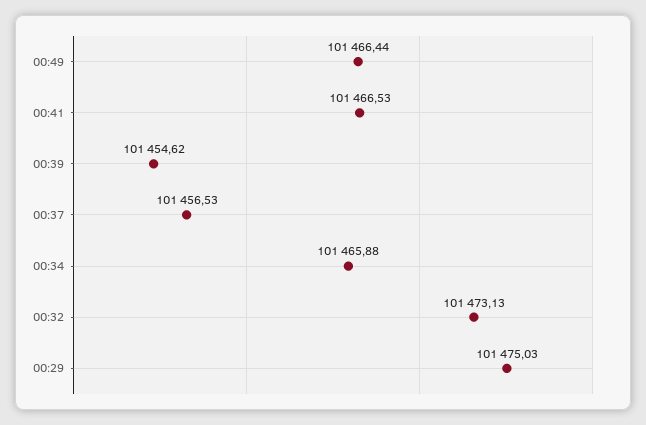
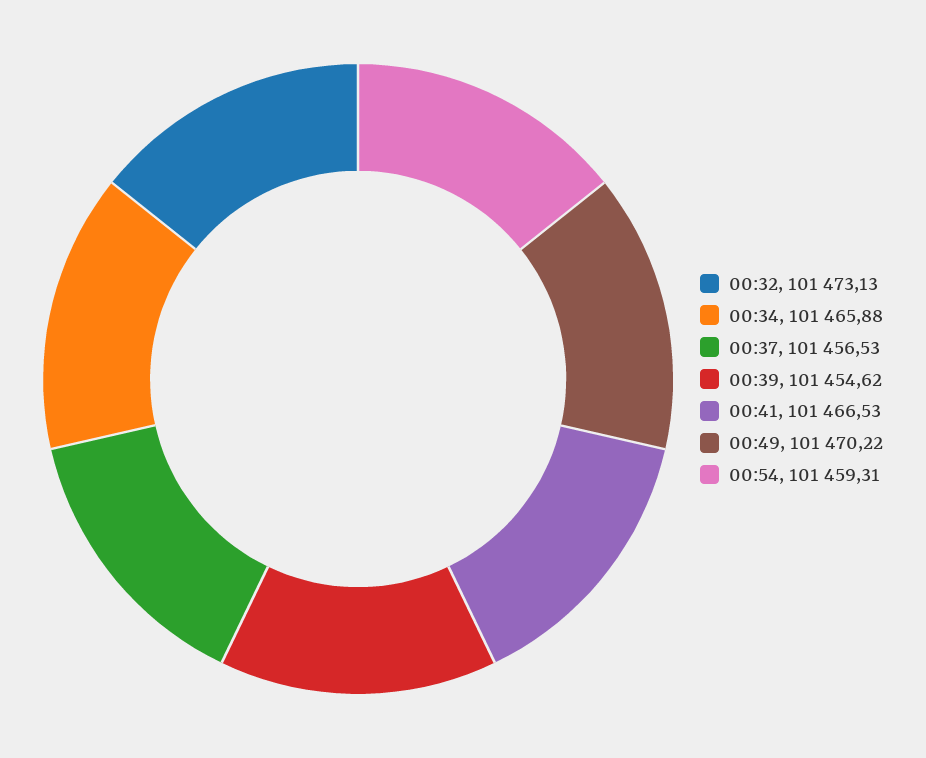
00:49: 101466.44 -> 101470.22
00:29: 101475.03 -> none
00:54: none -> 101459.31

